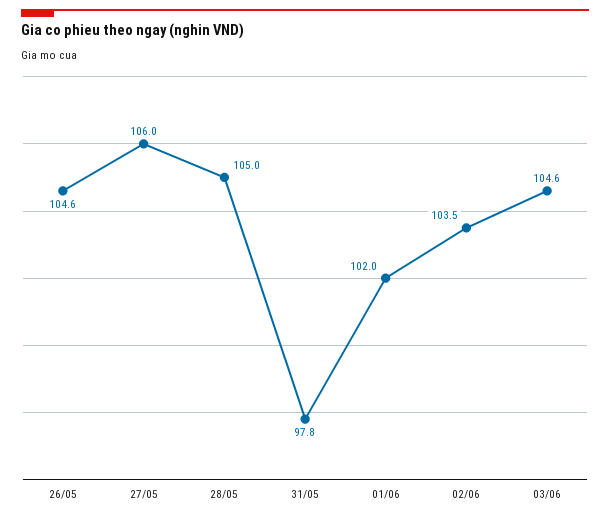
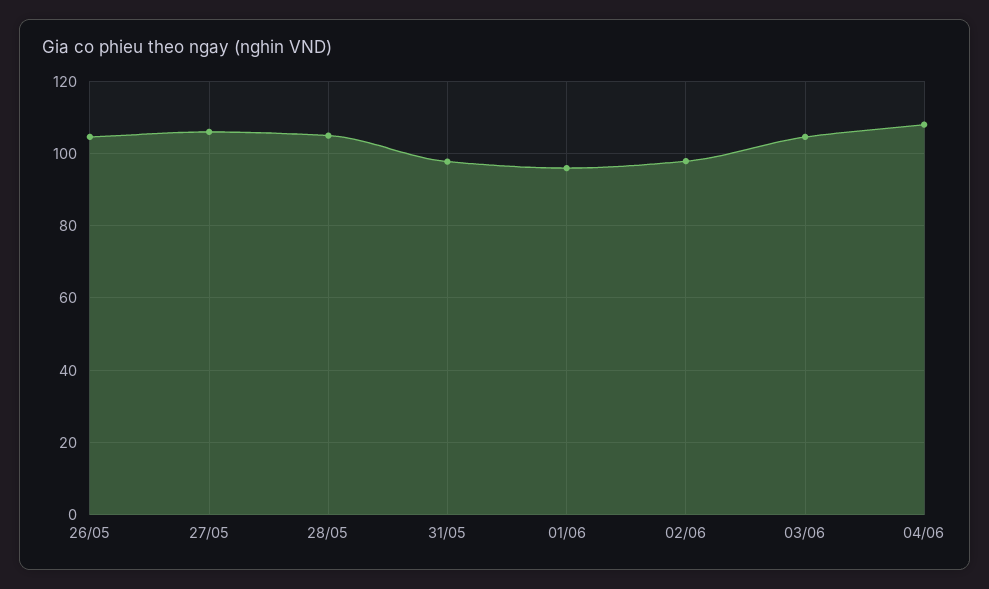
01/06: 102 -> 96
02/06: 103.5 -> 98
04/06: none -> 108

